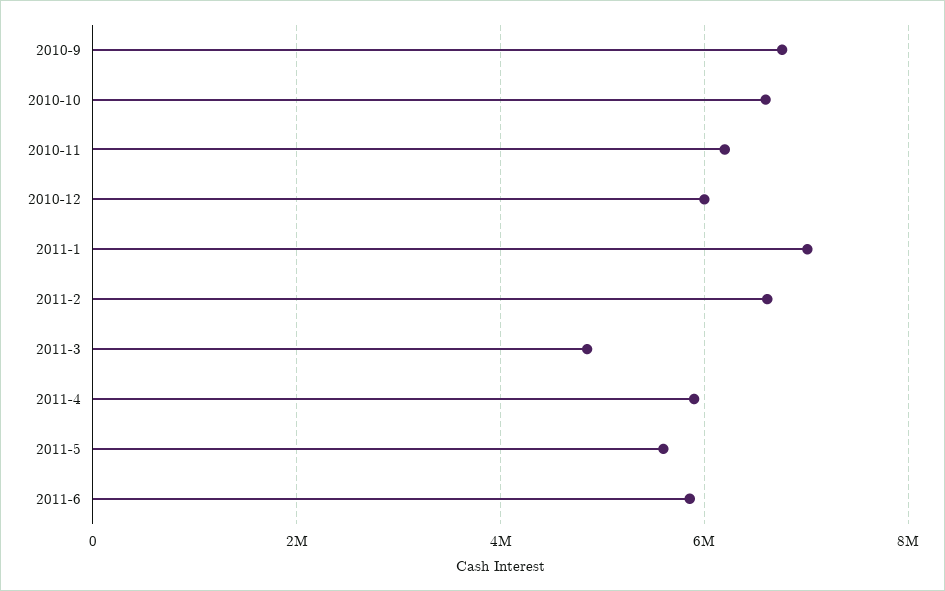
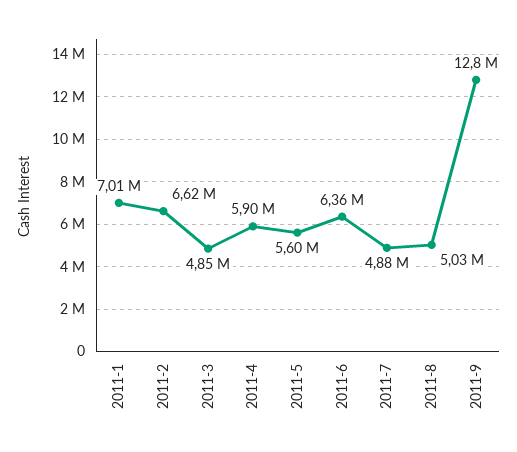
2010-9: 6800000 -> none
2010-10: 6600000 -> none
2010-11: 6200000 -> none
2010-12: 6000000 -> none
2011-6: 5800000 -> 6360000
2011-7: none -> 4880000
2011-8: none -> 5030000
2011-9: none -> 12800000

